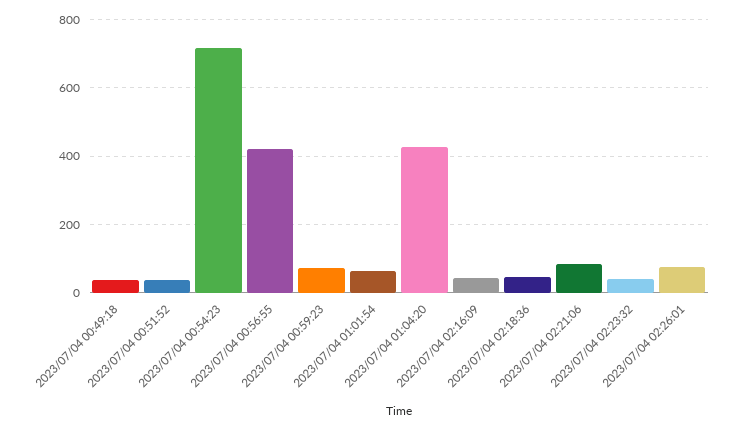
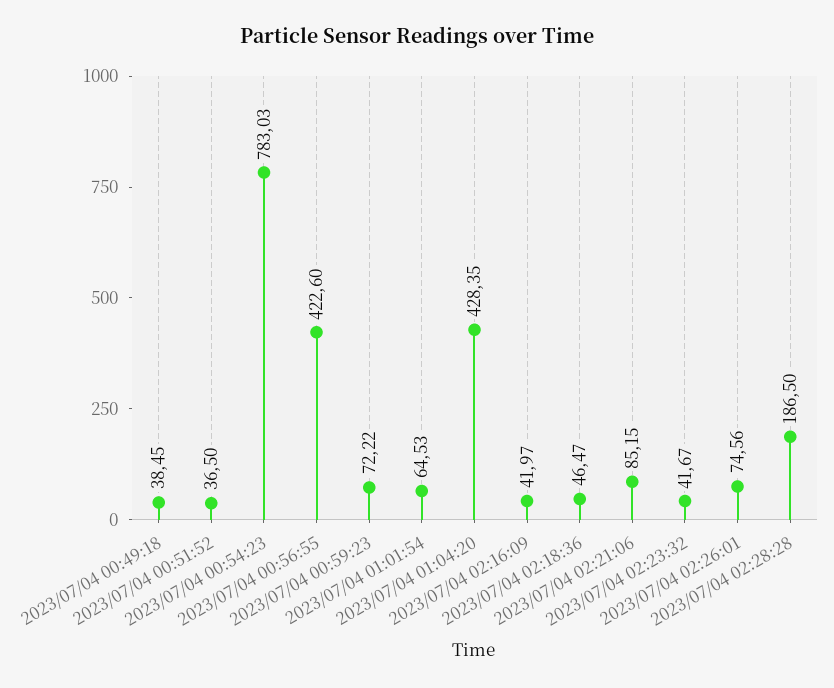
2023/07/04 00:54:23: 720 -> 783.03
2023/07/04 02:28:28: none -> 186.5

